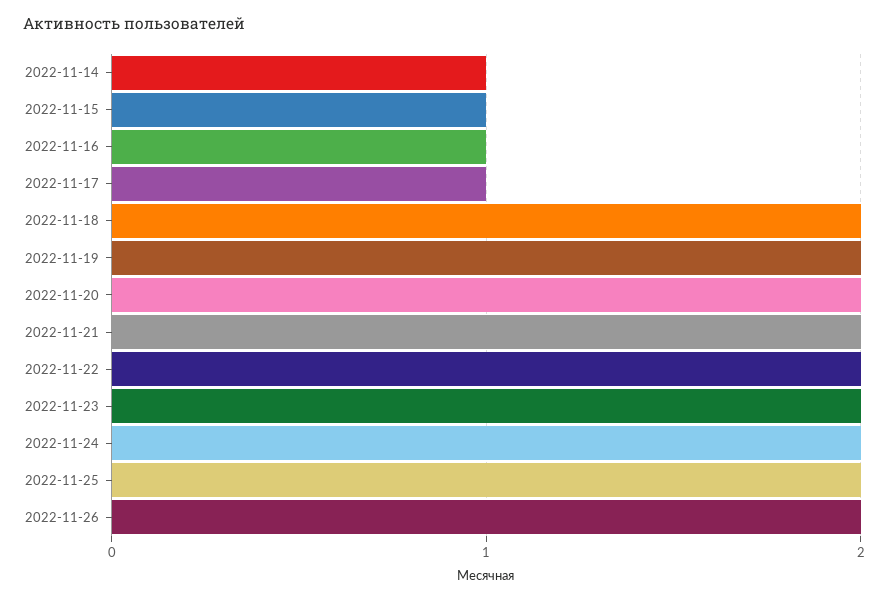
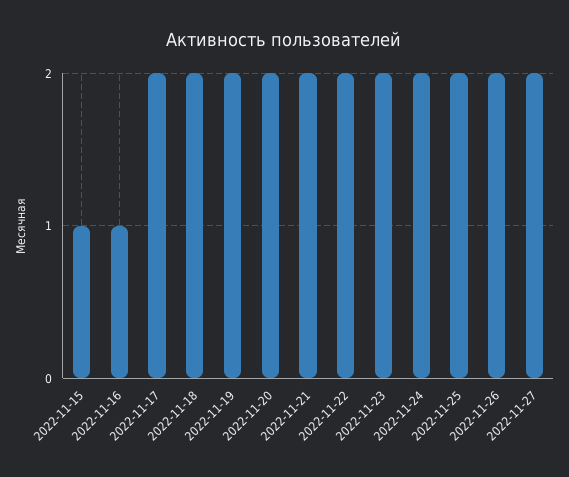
2022-11-14: 1 -> none
2022-11-17: 1 -> 2
2022-11-27: none -> 2

